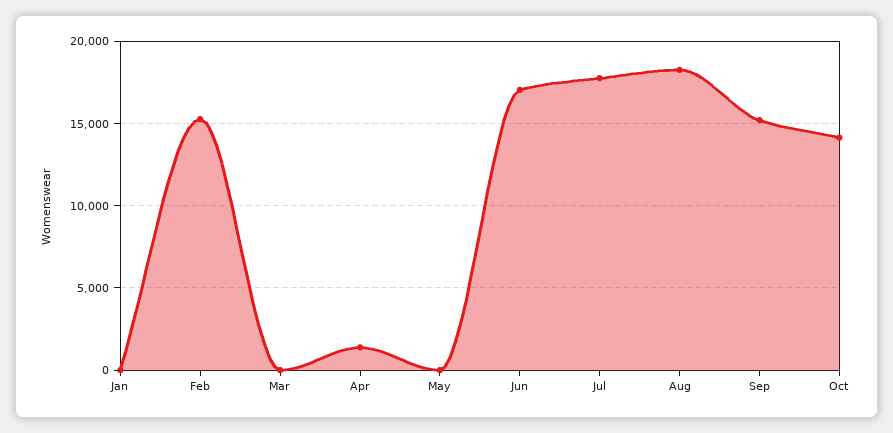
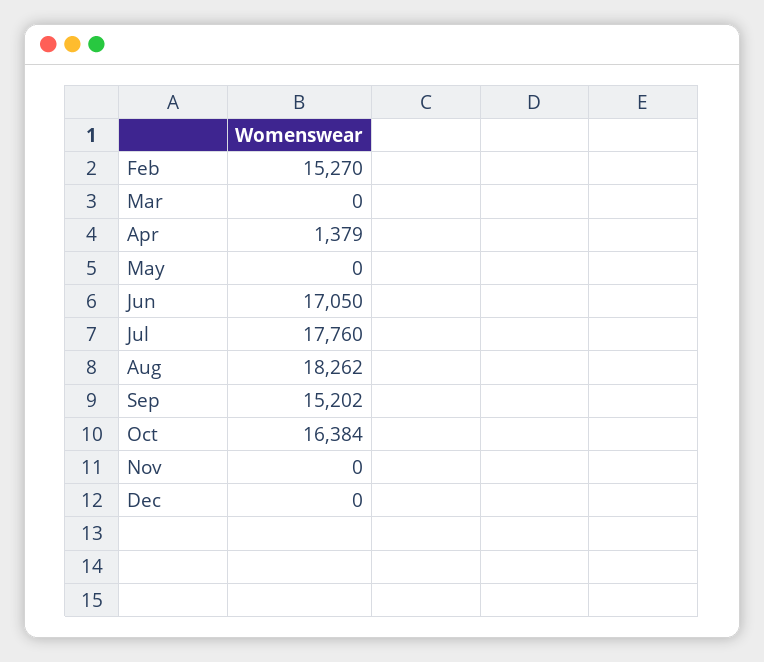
Jan: 0 -> none
Oct: 14000 -> 16384
Nov: none -> 0
Dec: none -> 0

